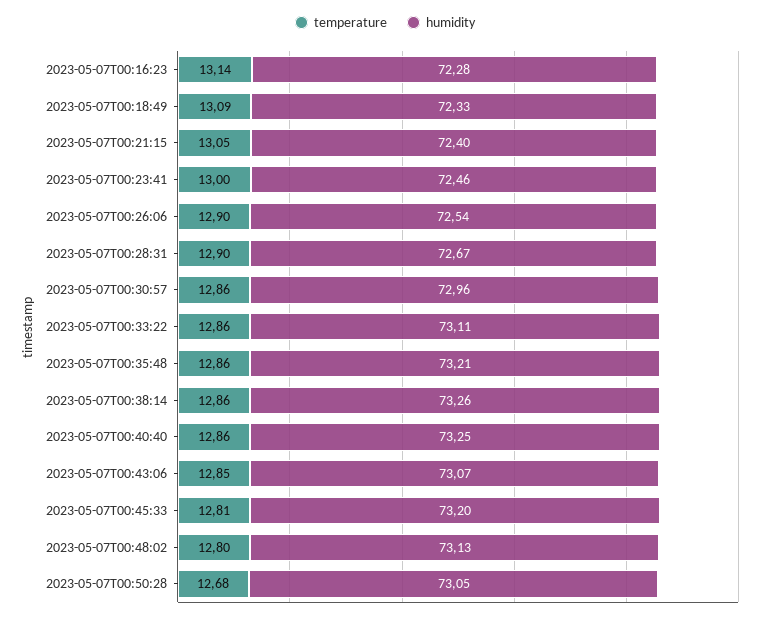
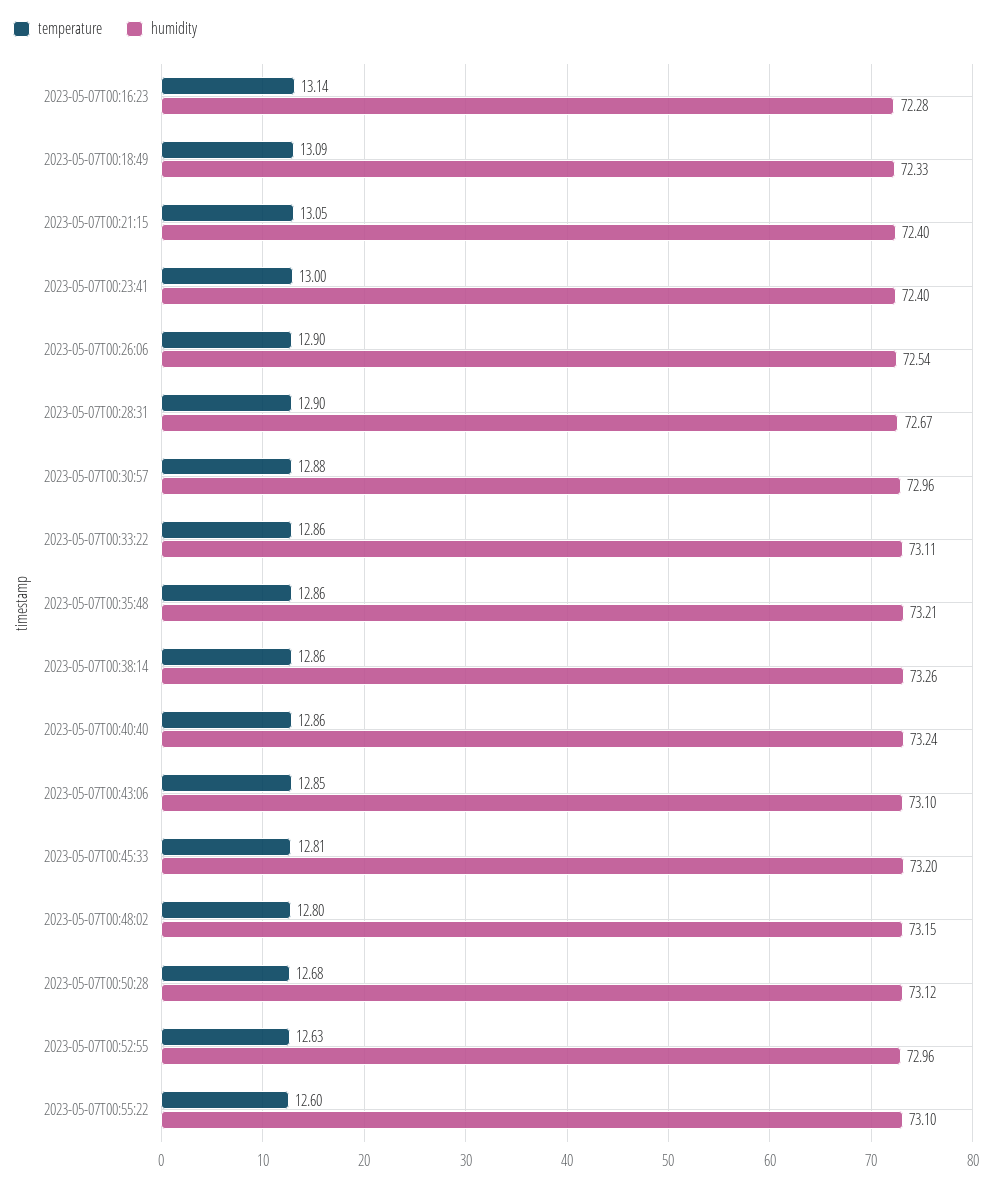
humidity, 2023-05-07T00:23:41: 72.46 -> 72.4
temperature, 2023-05-07T00:30:57: 12.86 -> 12.88
humidity, 2023-05-07T00:40:40: 73.25 -> 73.24
humidity, 2023-05-07T00:43:06: 73.07 -> 73.1
humidity, 2023-05-07T00:48:02: 73.13 -> 73.15
humidity, 2023-05-07T00:50:28: 73.05 -> 73.12
temperature, 2023-05-07T00:52:55: none -> 12.63
humidity, 2023-05-07T00:52:55: none -> 72.96
temperature, 2023-05-07T00:55:22: none -> 12.6
humidity, 2023-05-07T00:55:22: none -> 73.1

